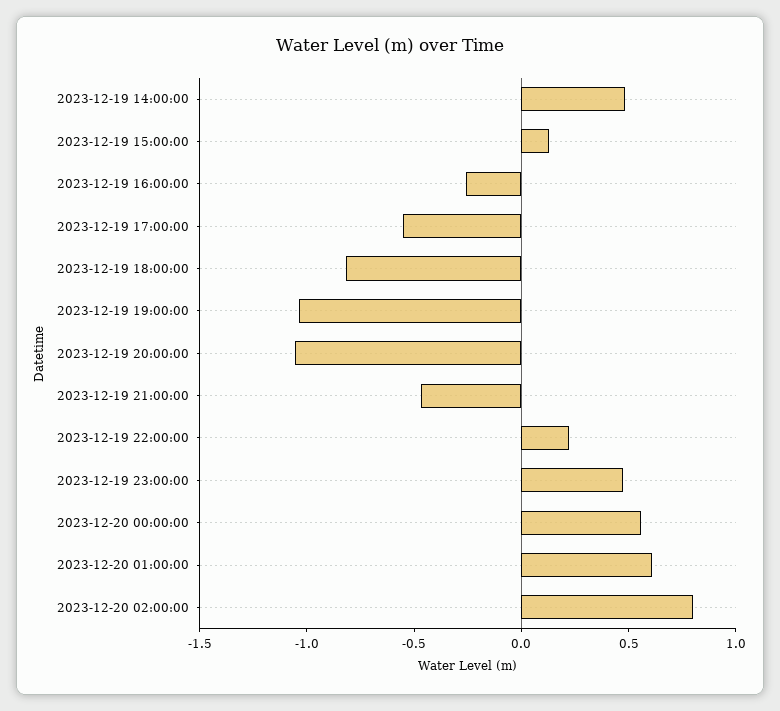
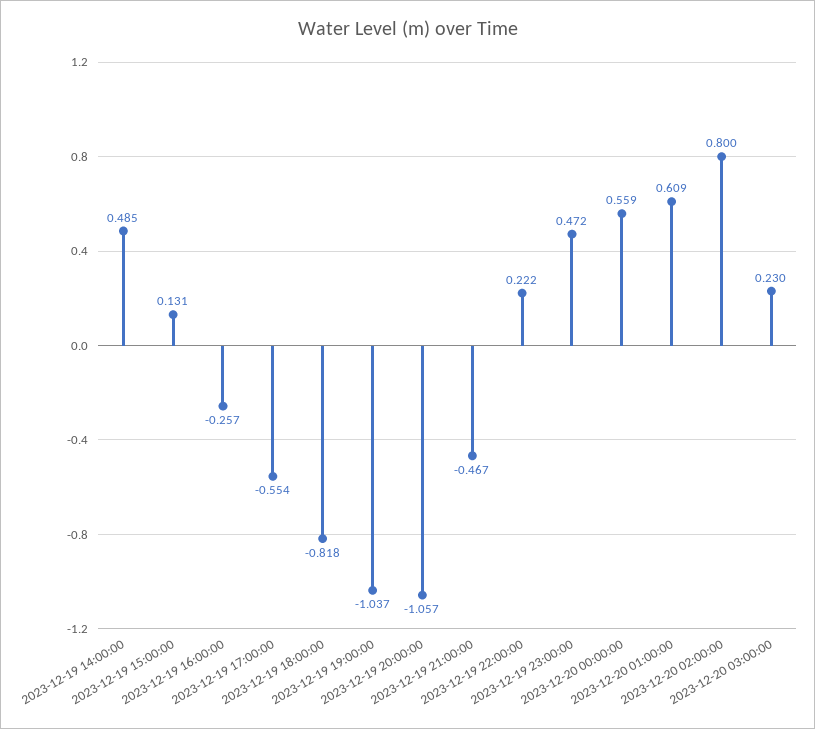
2023-12-20 03:00:00: none -> 0.23

